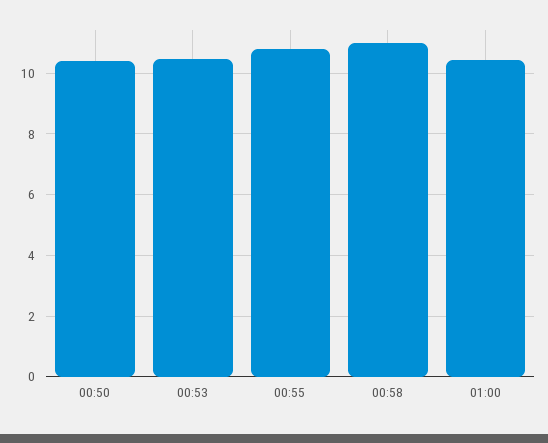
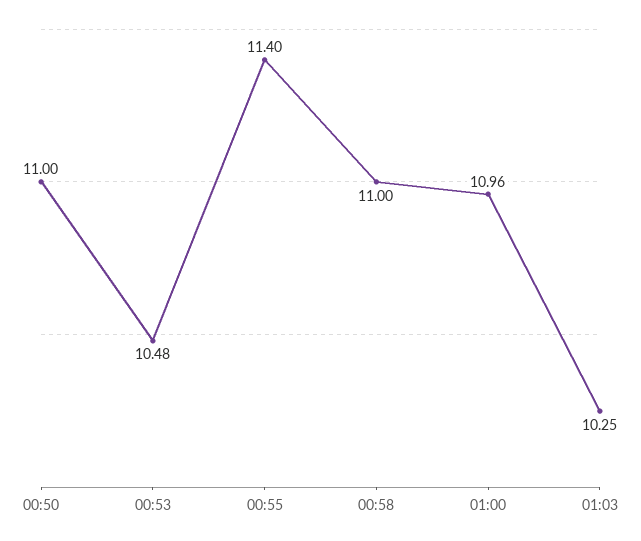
00:50: 10.4 -> 11
00:55: 10.8 -> 11.4
01:00: 10.4 -> 10.96
01:03: none -> 10.25

